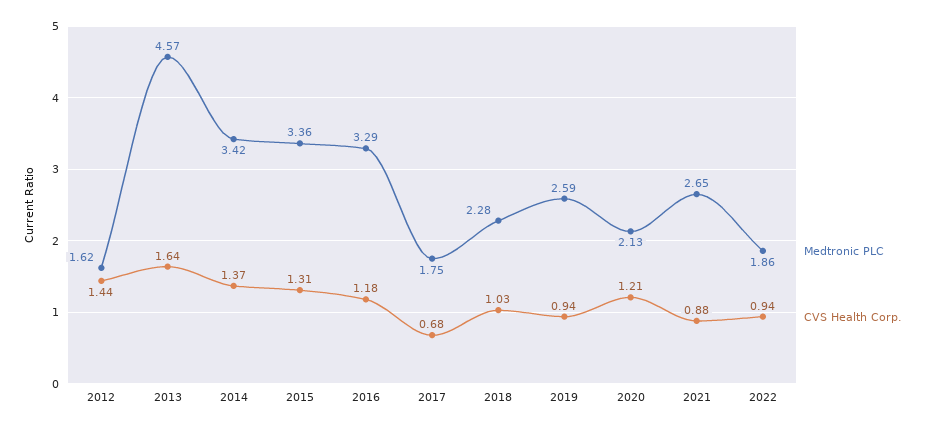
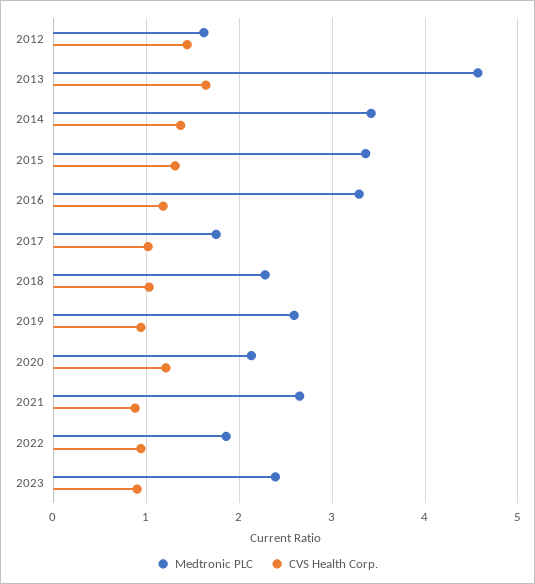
CVS Health Corp., 2017: 0.68 -> 1
Medtronic PLC, 2023: none -> 2.4
CVS Health Corp., 2023: none -> 0.9

